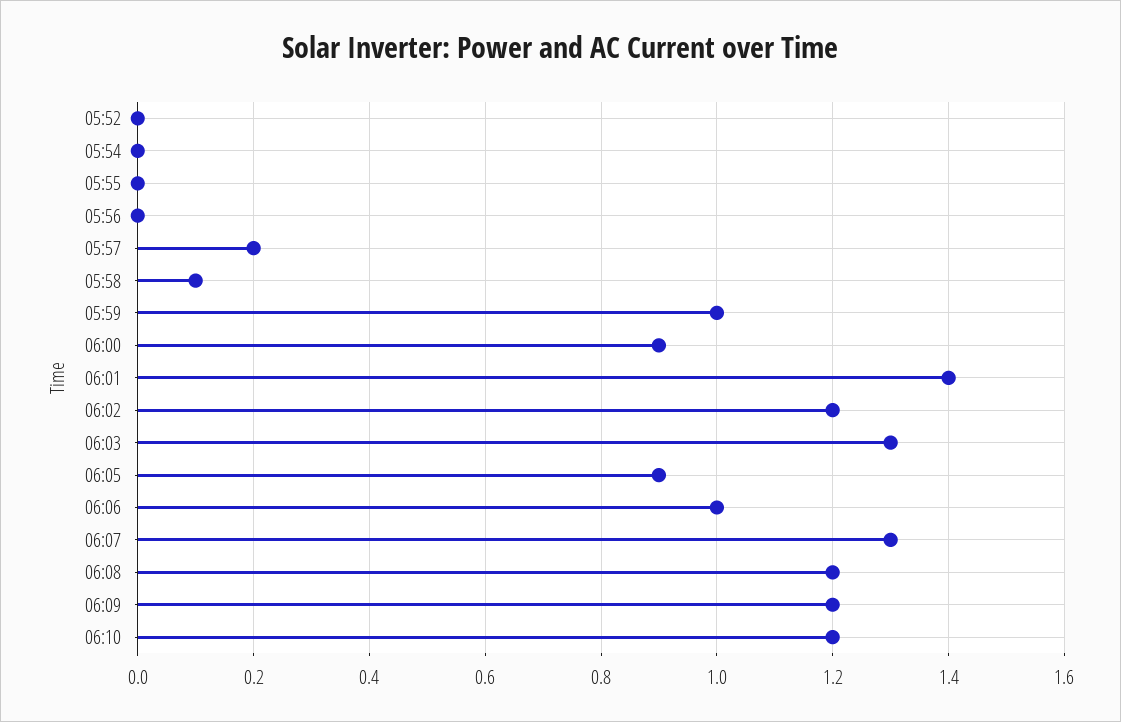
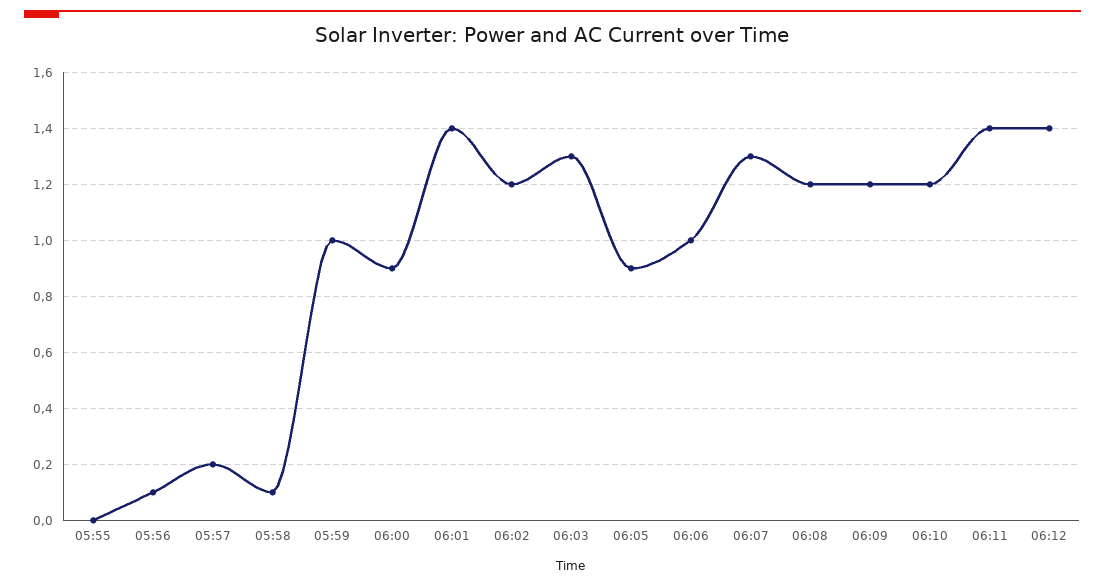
05:52: 0 -> none
05:54: 0 -> none
05:56: 0 -> 0.1
06:11: none -> 1.4
06:12: none -> 1.4

